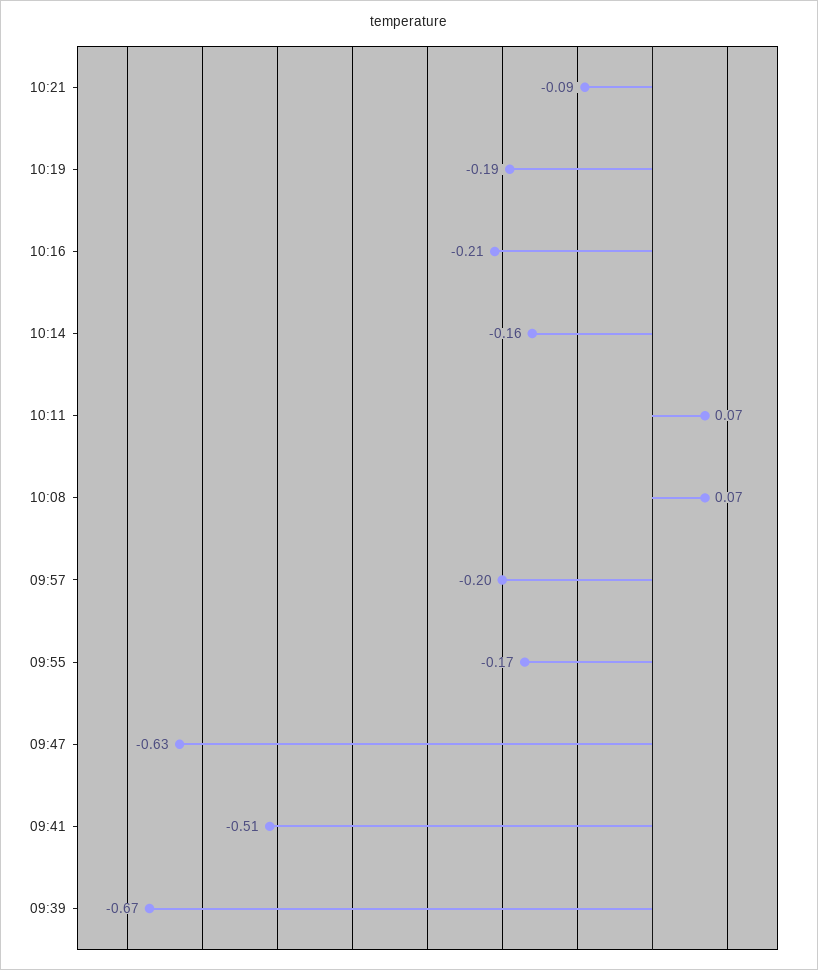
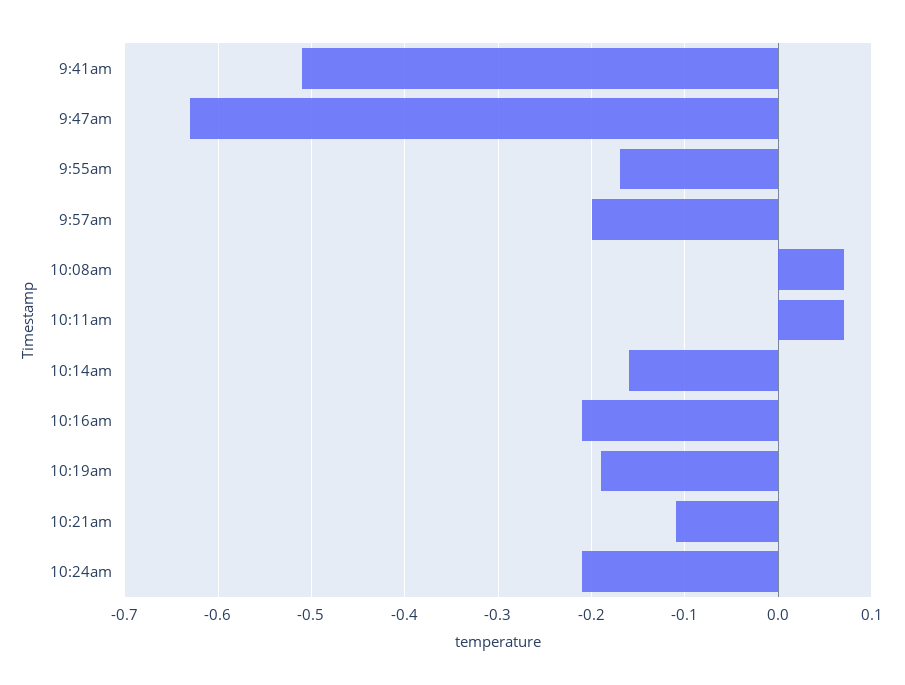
10:21: -0.09 -> -0.11
09:39: -0.67 -> none
10:24am: none -> -0.21

